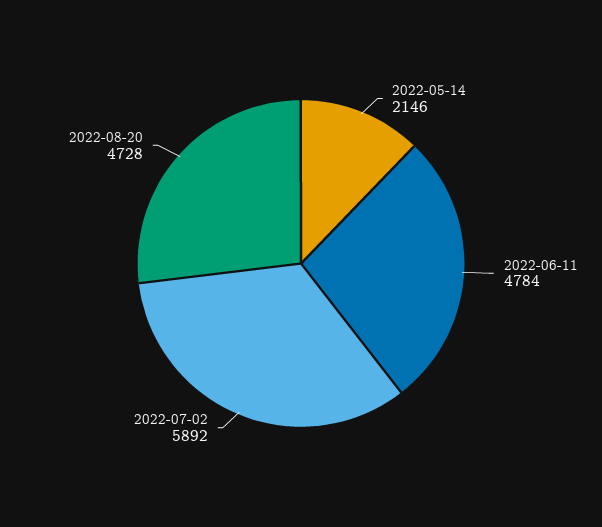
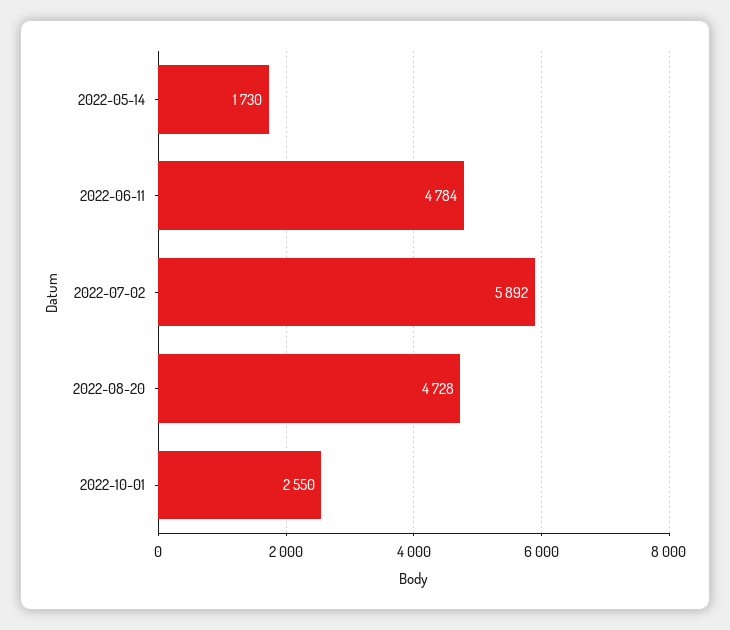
2022-05-14: 2146 -> 1730
2022-10-01: none -> 2550

